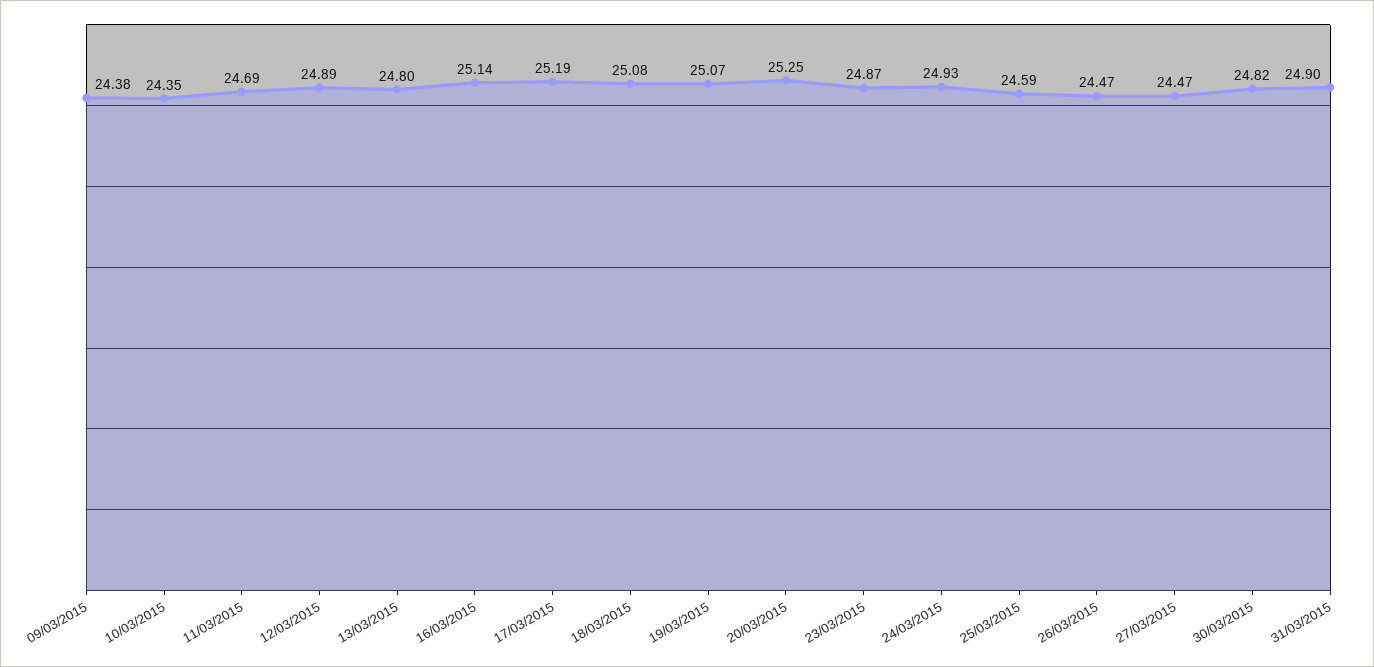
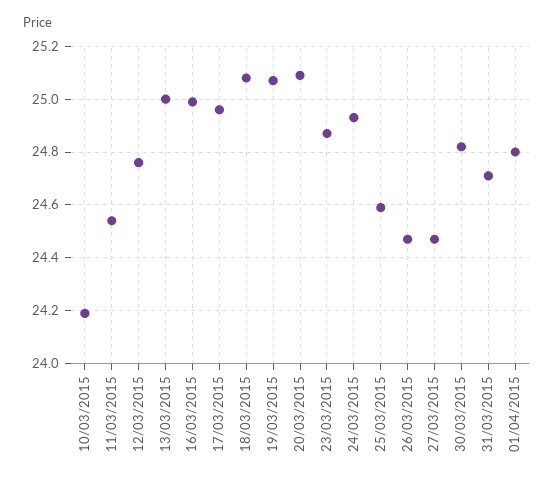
09/03/2015: 24.38 -> none
10/03/2015: 24.35 -> 24.2
11/03/2015: 24.69 -> 24.55
12/03/2015: 24.89 -> 24.75
13/03/2015: 24.8 -> 25
16/03/2015: 25.14 -> 25
17/03/2015: 25.19 -> 24.95
20/03/2015: 25.25 -> 25.1
31/03/2015: 24.9 -> 24.7
01/04/2015: none -> 24.8

